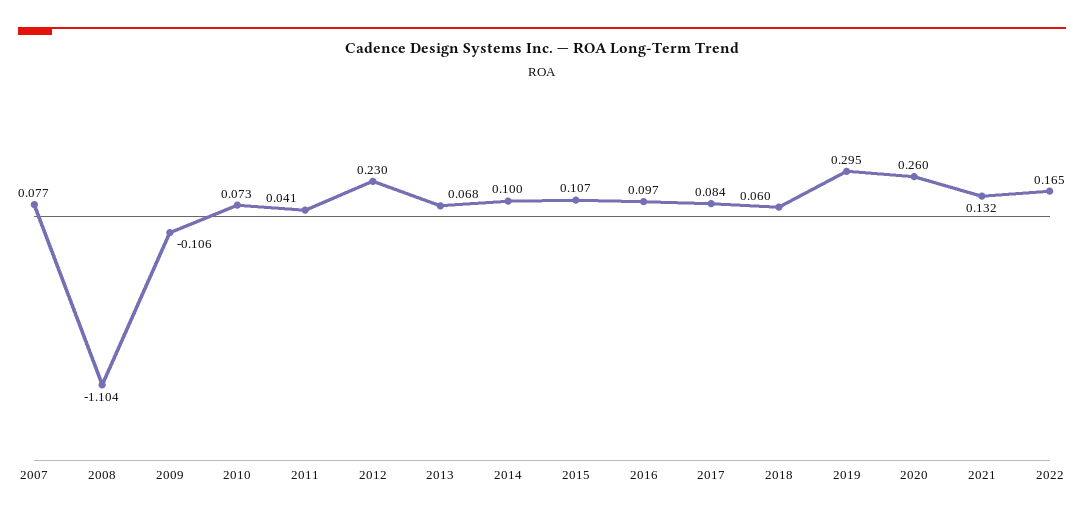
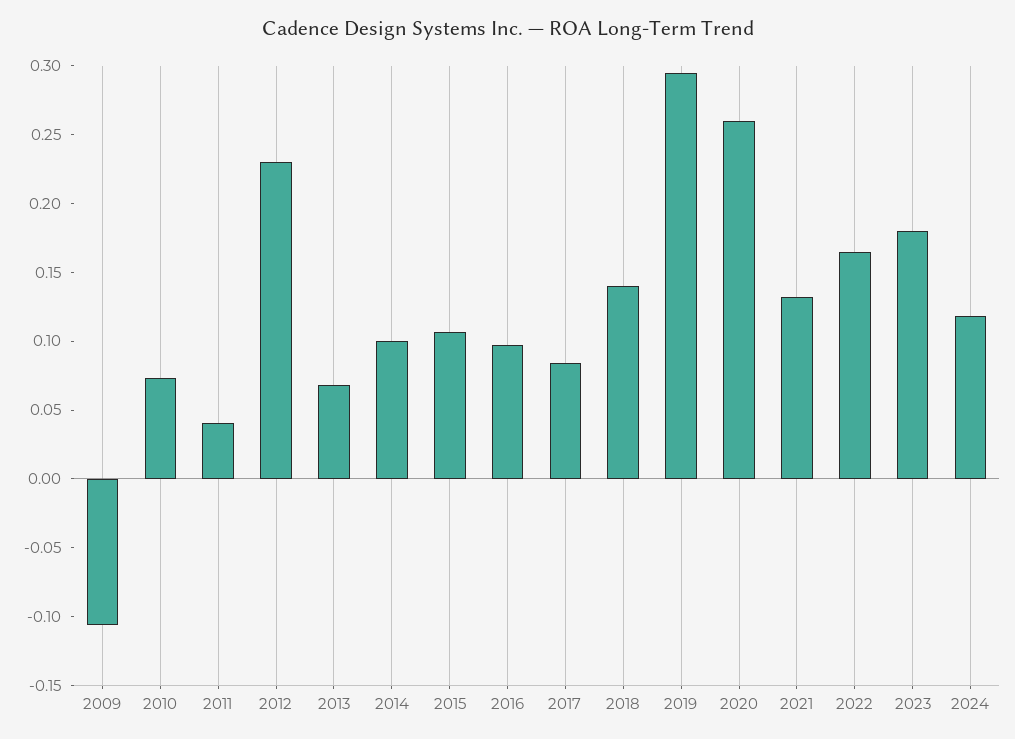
2007: 0.077 -> none
2008: -1.104 -> none
2018: 0.06 -> 0.14
2023: none -> 0.18
2024: none -> 0.12

